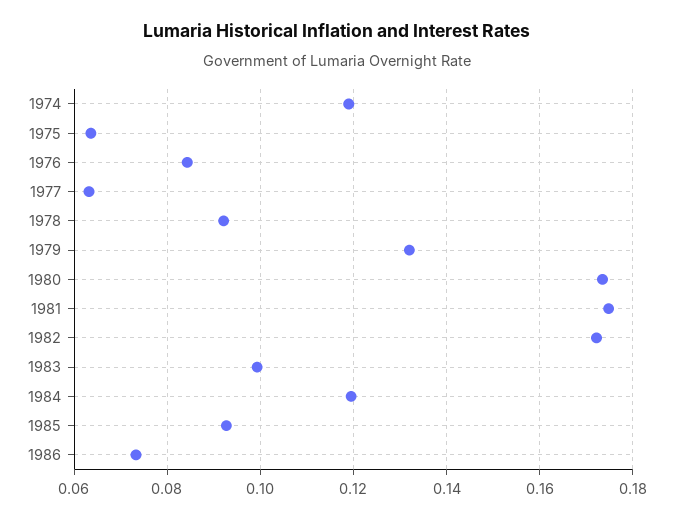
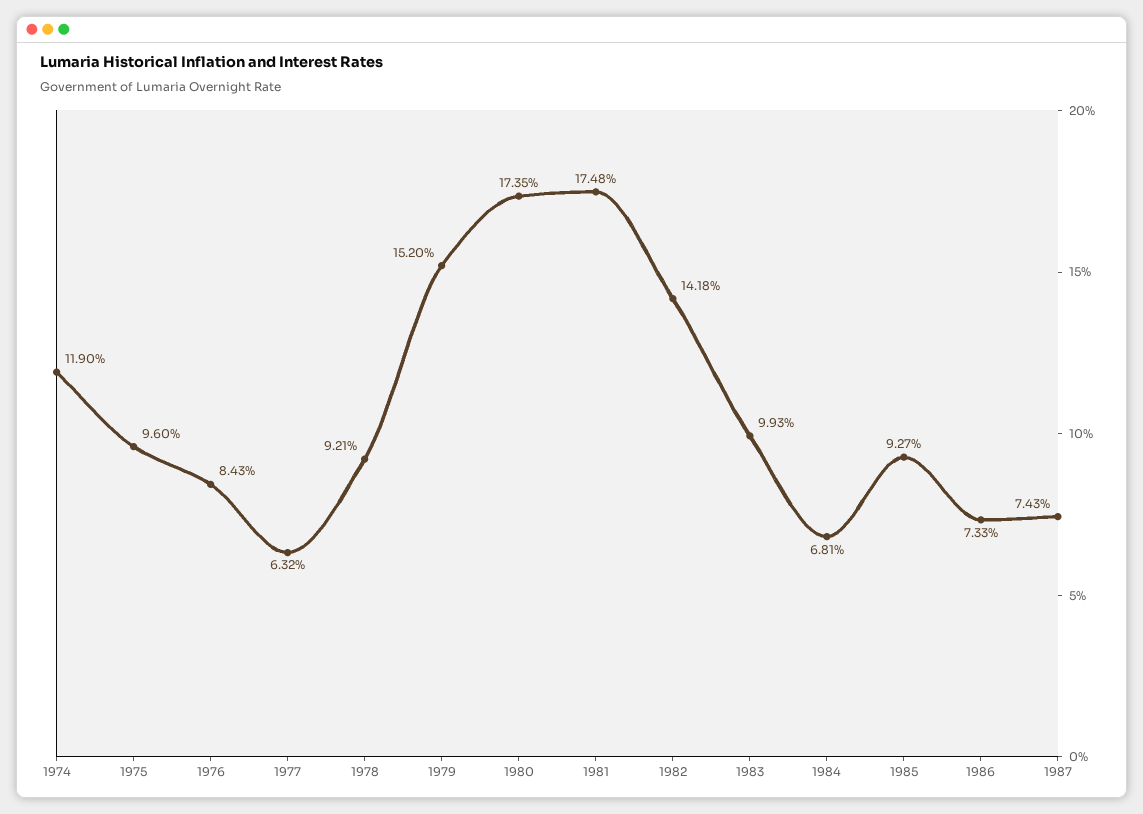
1975: 0.064 -> 0.096
1979: 0.132 -> 0.152
1982: 0.172 -> 0.1418
1984: 0.12 -> 0.0681
1987: none -> 0.0743

